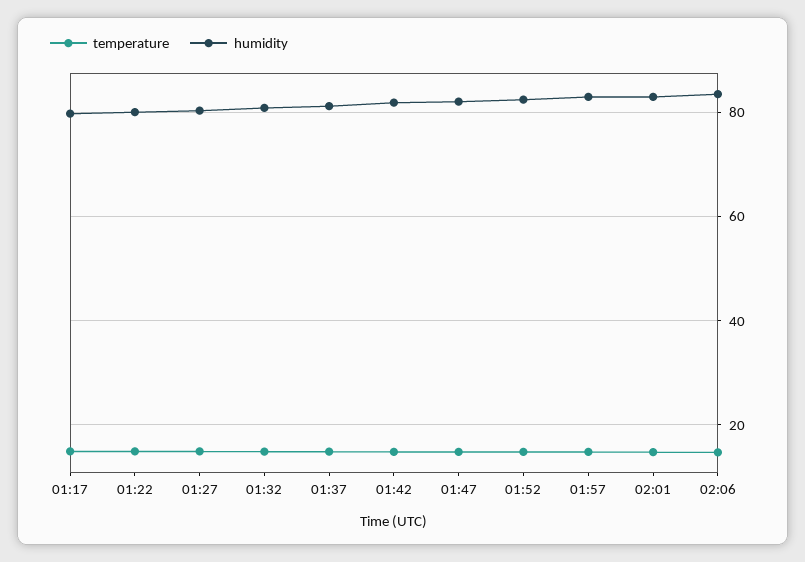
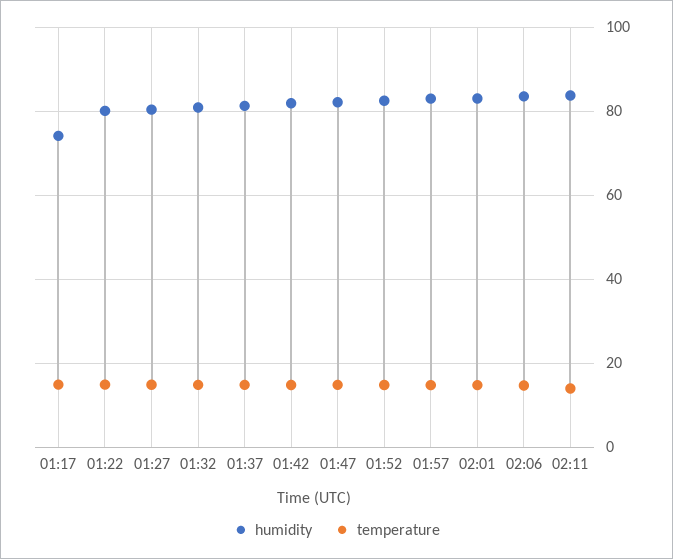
humidity, 01:17: 80 -> 74
humidity, 02:11: none -> 84
temperature, 02:11: none -> 14

